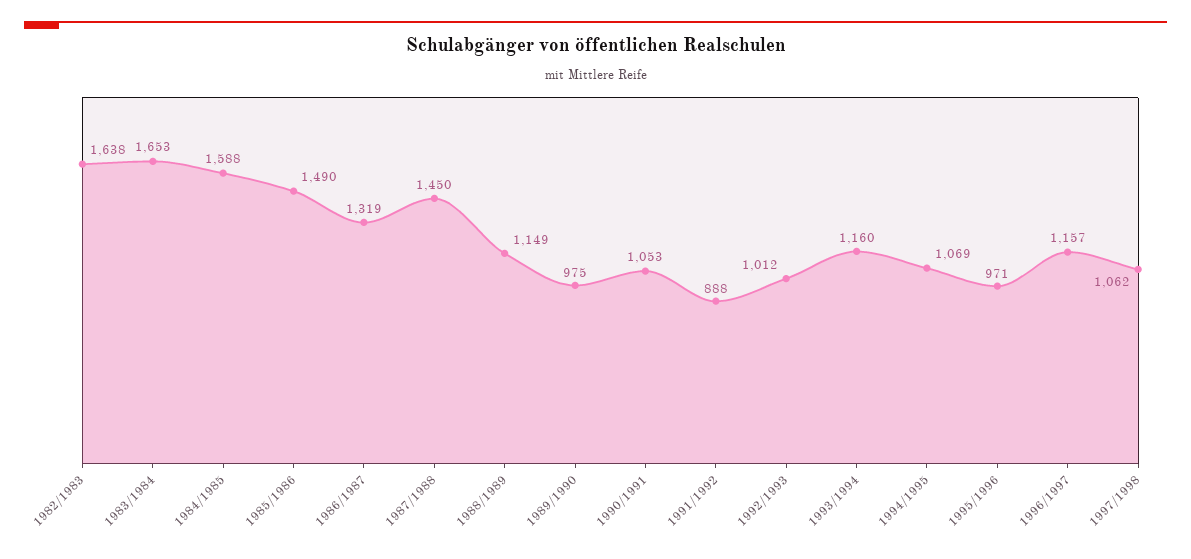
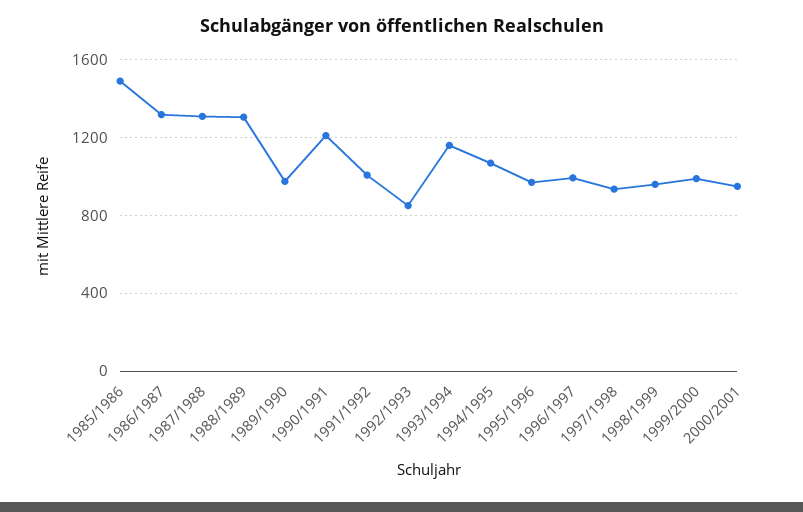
1982/1983: 1638 -> none
1983/1984: 1653 -> none
1984/1985: 1588 -> none
1987/1988: 1450 -> 1300
1988/1989: 1149 -> 1300
1990/1991: 1053 -> 1200
1991/1992: 888 -> 1000
1992/1993: 1012 -> 850
1996/1997: 1157 -> 1000
1997/1998: 1062 -> 950
1998/1999: none -> 950
1999/2000: none -> 1000
2000/2001: none -> 950

